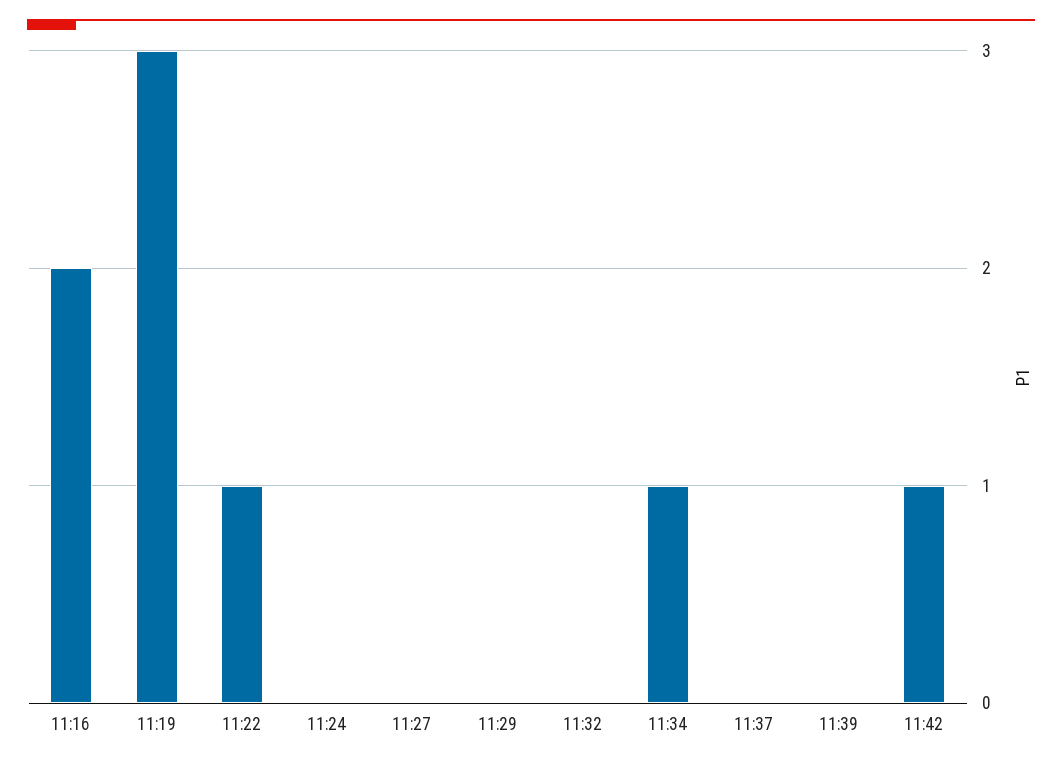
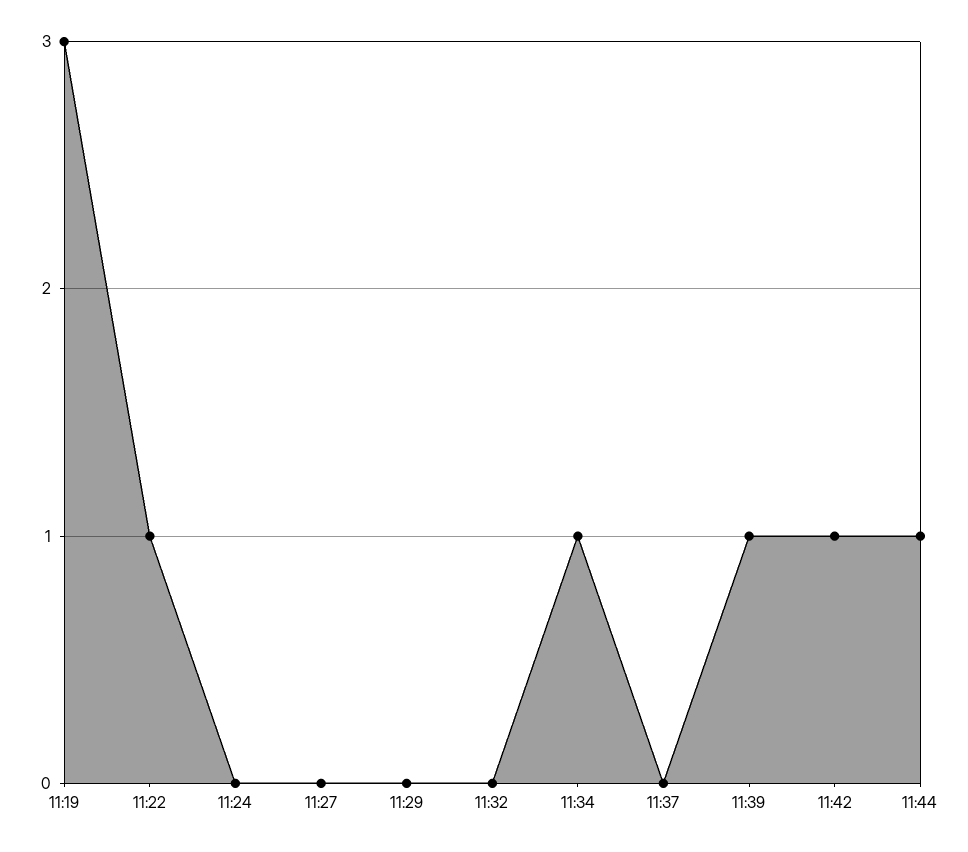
11:16: 2 -> none
11:39: 0 -> 1
11:44: none -> 1

